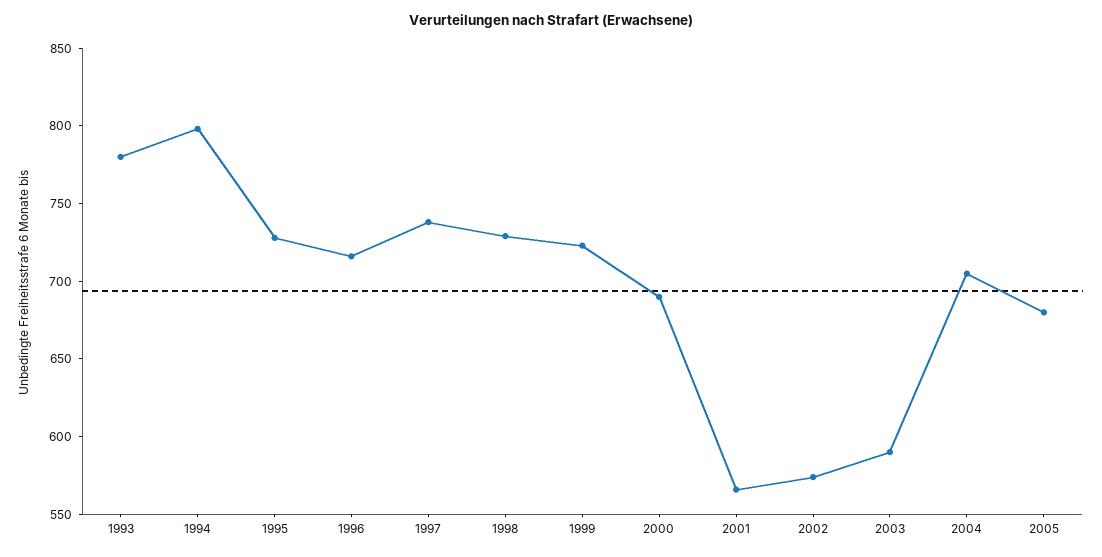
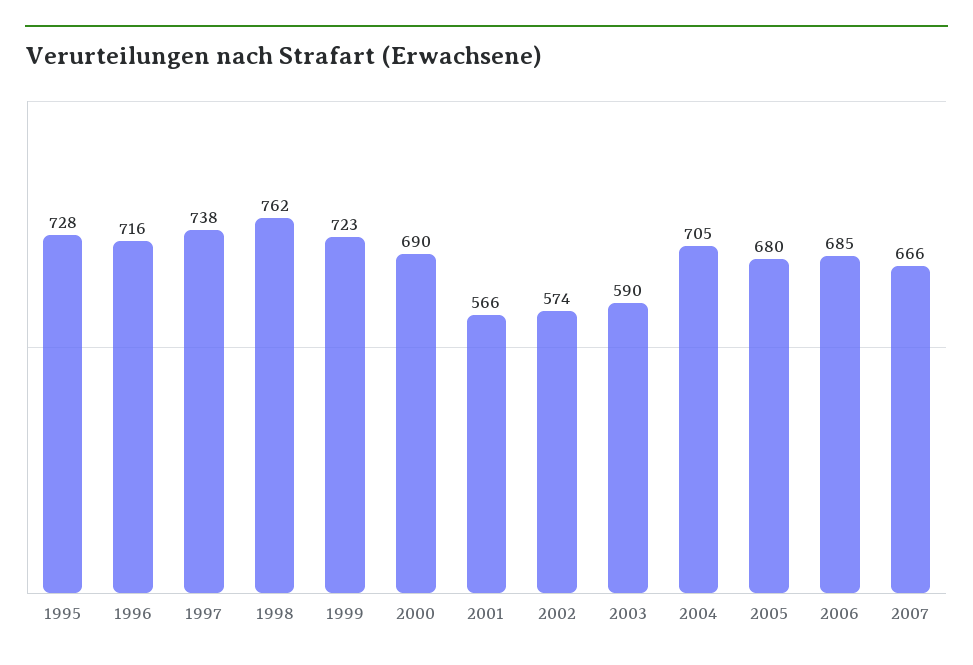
1993: 780 -> none
1994: 800 -> none
1998: 730 -> 762
2006: none -> 685
2007: none -> 666

